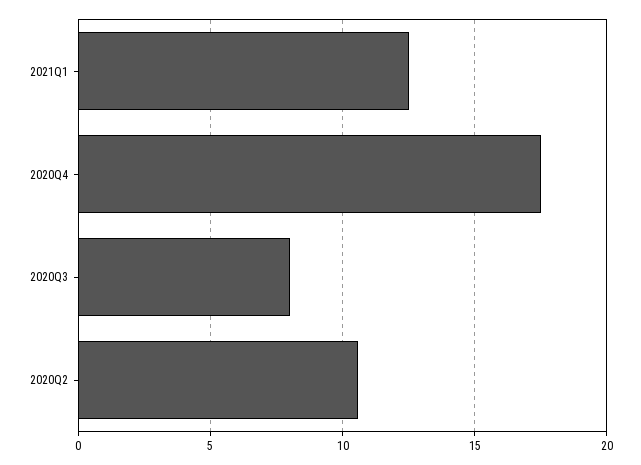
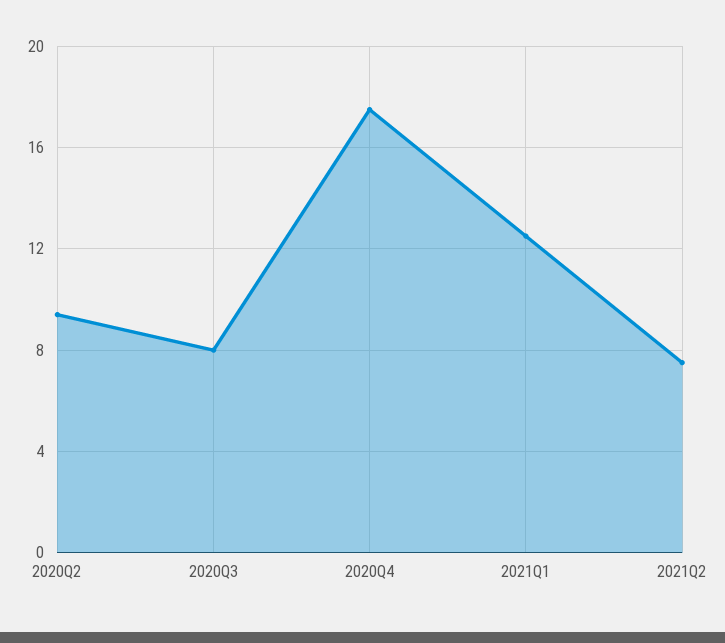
2020Q2: 10.5 -> 9.5
2021Q2: none -> 7.5

